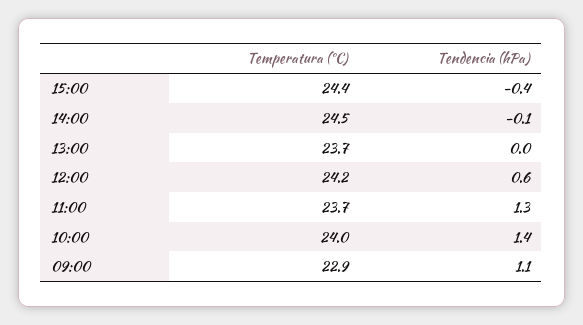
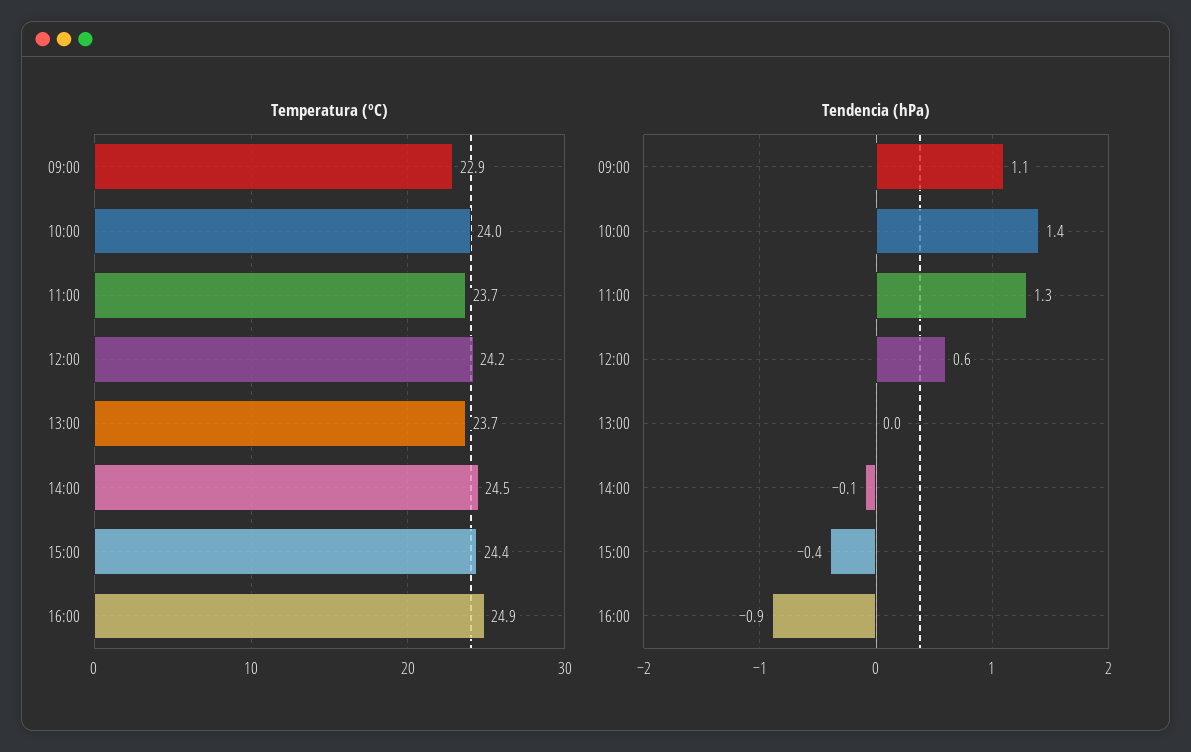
Temperatura (ºC), 16:00: none -> 24.9
Tendencia (hPa), 16:00: none -> -0.9

